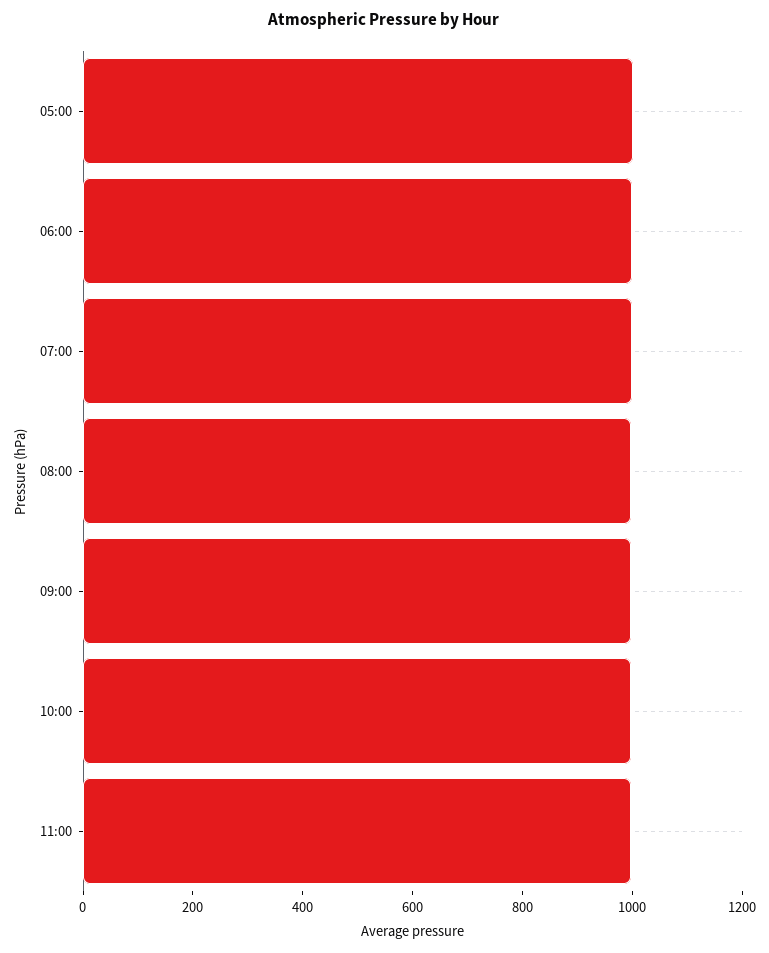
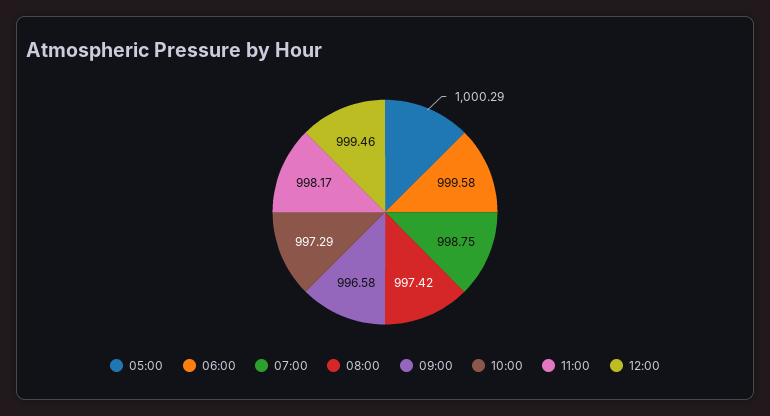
12:00: none -> 999.46

